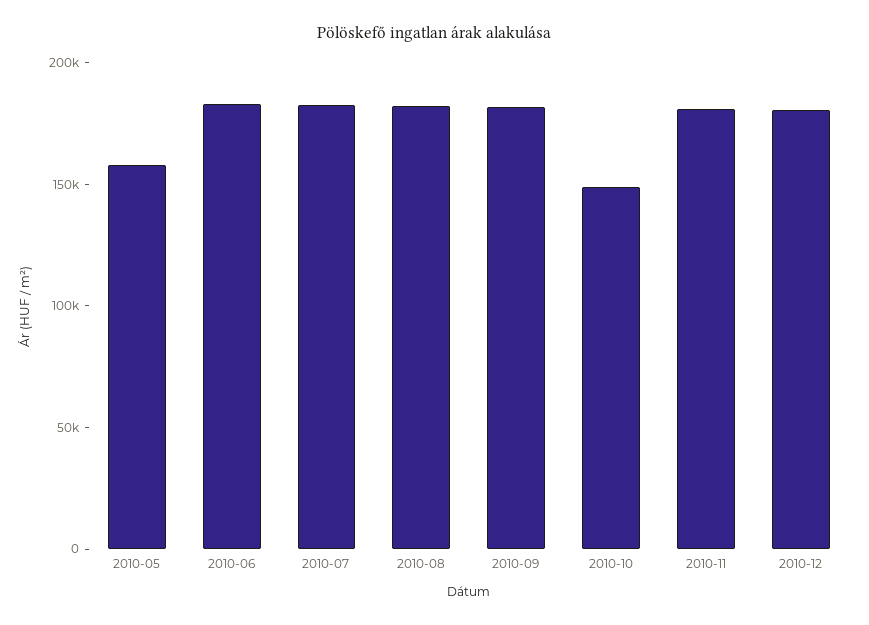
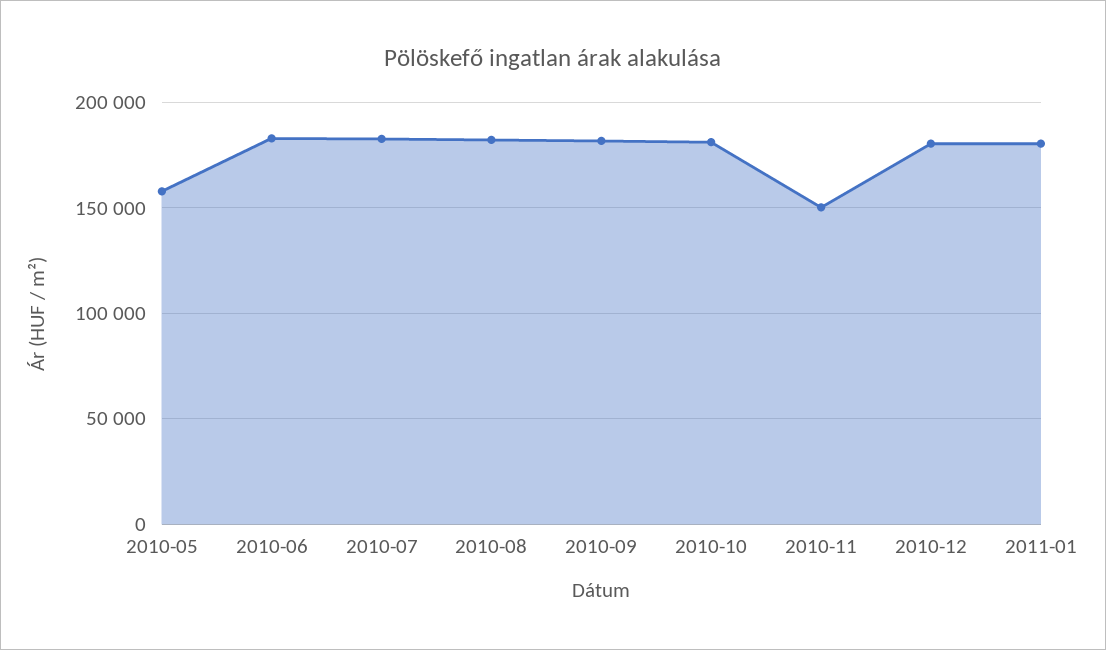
2010-10: 150000 -> 180000
2010-11: 180000 -> 150000
2011-01: none -> 180000

